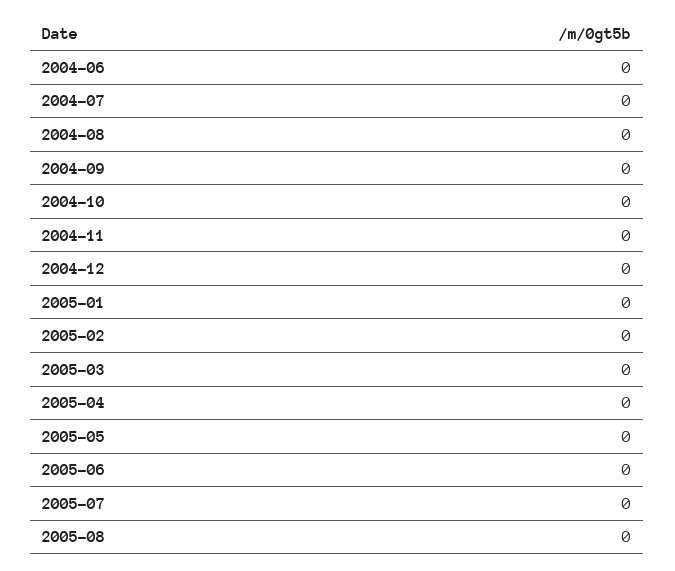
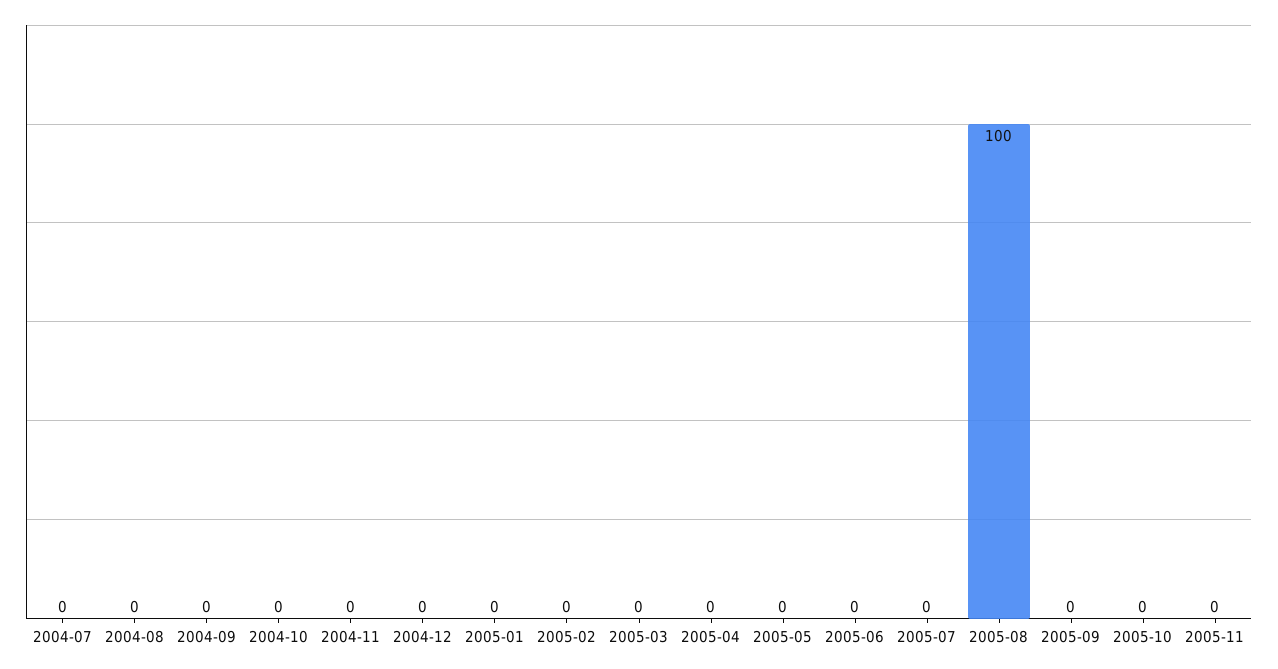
2004-06: 0 -> none
2005-08: 0 -> 100
2005-09: none -> 0
2005-10: none -> 0
2005-11: none -> 0

